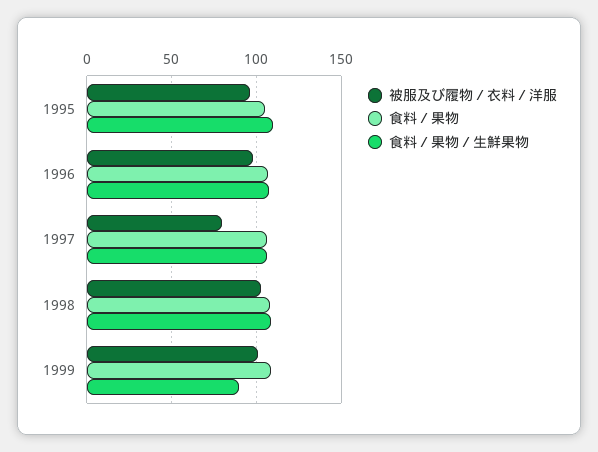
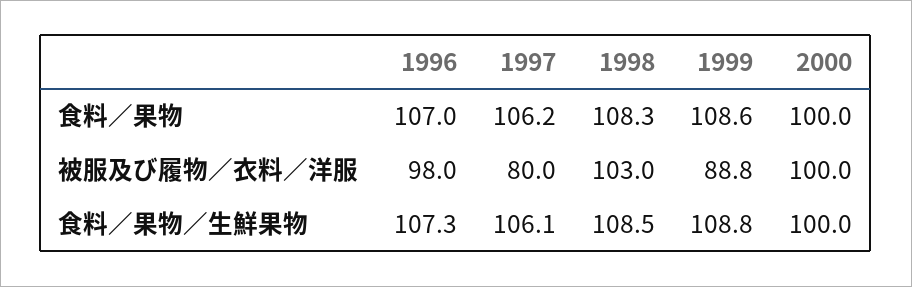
被服及び履物／衣料／洋服, 1995: 95 -> none
食料／果物, 1995: 105 -> none
食料／果物／生鮮果物, 1995: 110 -> none
被服及び履物／衣料／洋服, 1999: 100 -> 88.8
食料／果物／生鮮果物, 1999: 90 -> 108.8
食料／果物, 2000: none -> 100
被服及び履物／衣料／洋服, 2000: none -> 100
食料／果物／生鮮果物, 2000: none -> 100

